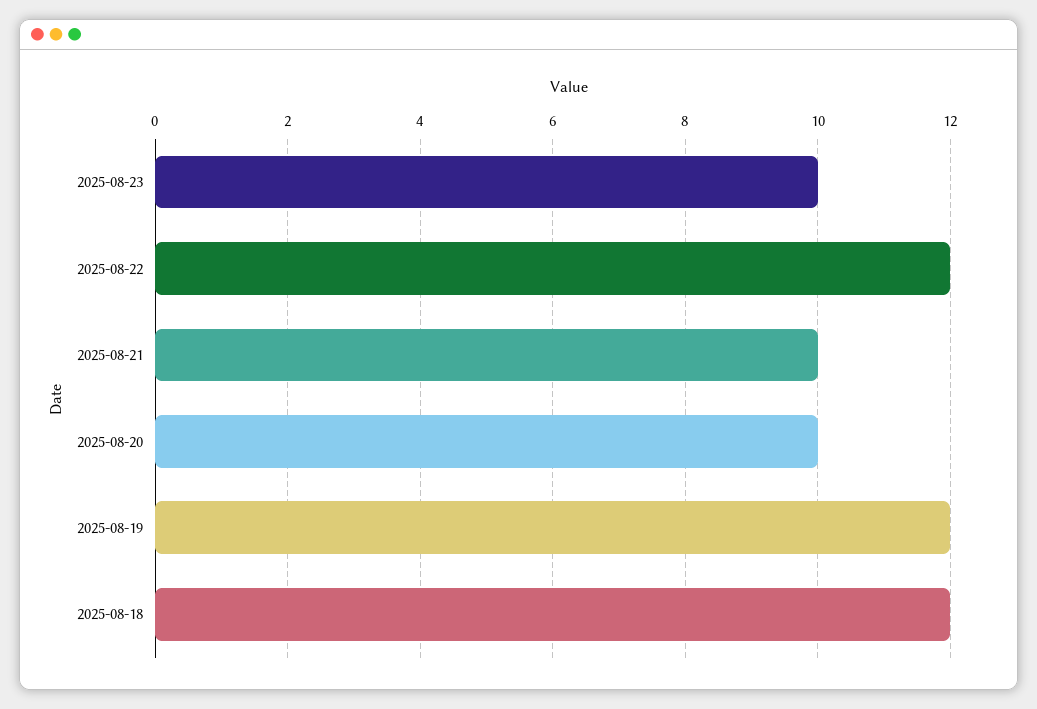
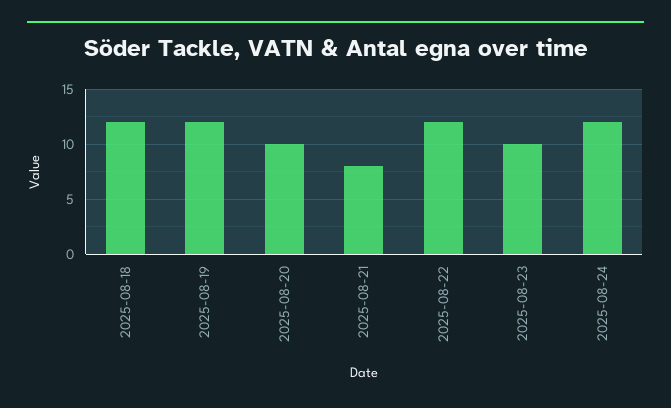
2025-08-21: 10 -> 8
2025-08-24: none -> 12

